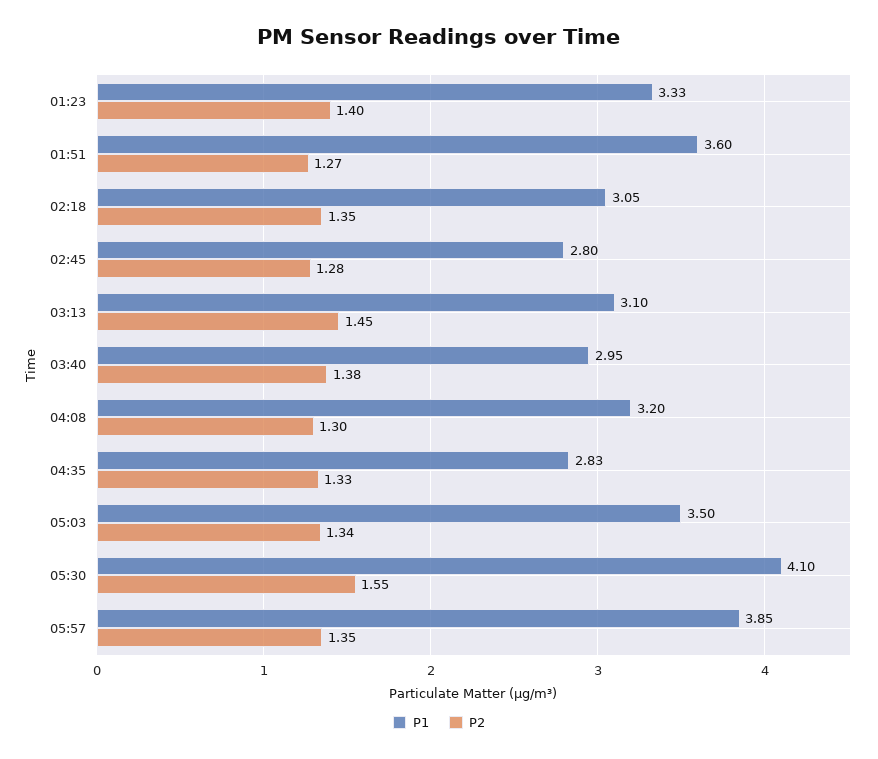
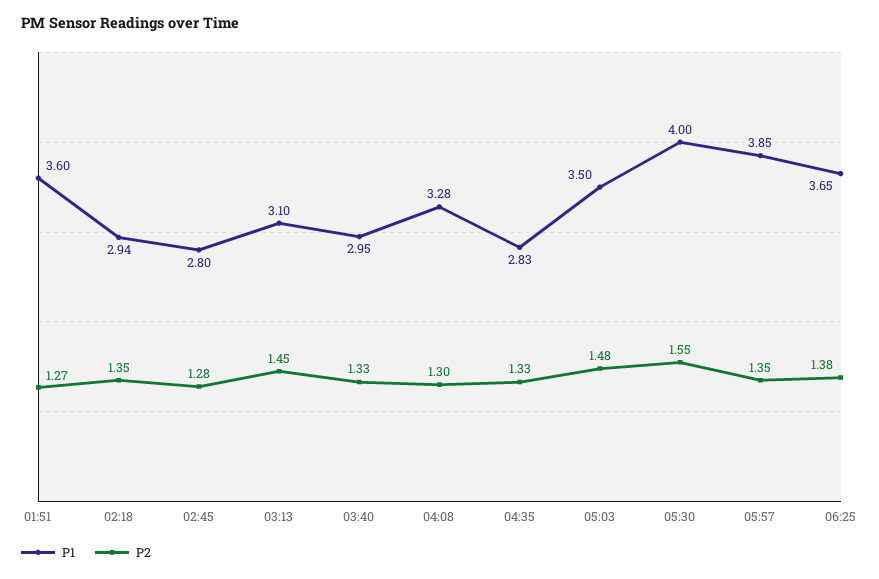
P1, 01:23: 3.33 -> none
P2, 01:23: 1.4 -> none
P1, 02:18: 3.05 -> 2.94
P2, 03:40: 1.38 -> 1.33
P1, 04:08: 3.2 -> 3.28
P2, 05:03: 1.34 -> 1.48
P1, 05:30: 4.1 -> 4
P1, 06:25: none -> 3.65
P2, 06:25: none -> 1.38

